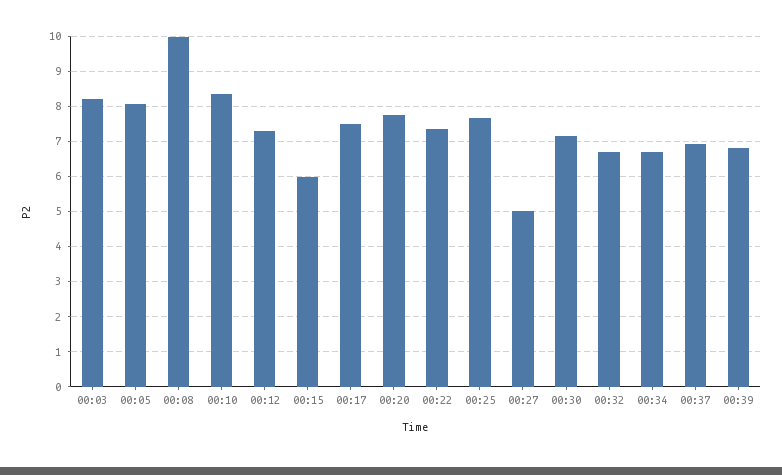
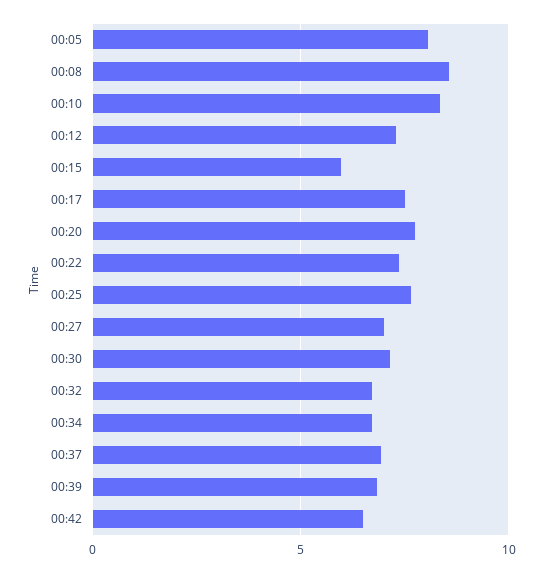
00:03: 8.2 -> none
00:08: 10 -> 8.5
00:27: 5 -> 7
00:42: none -> 6.5

